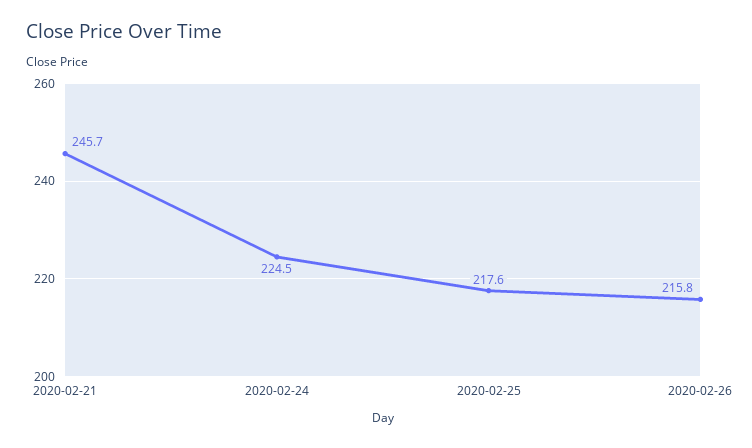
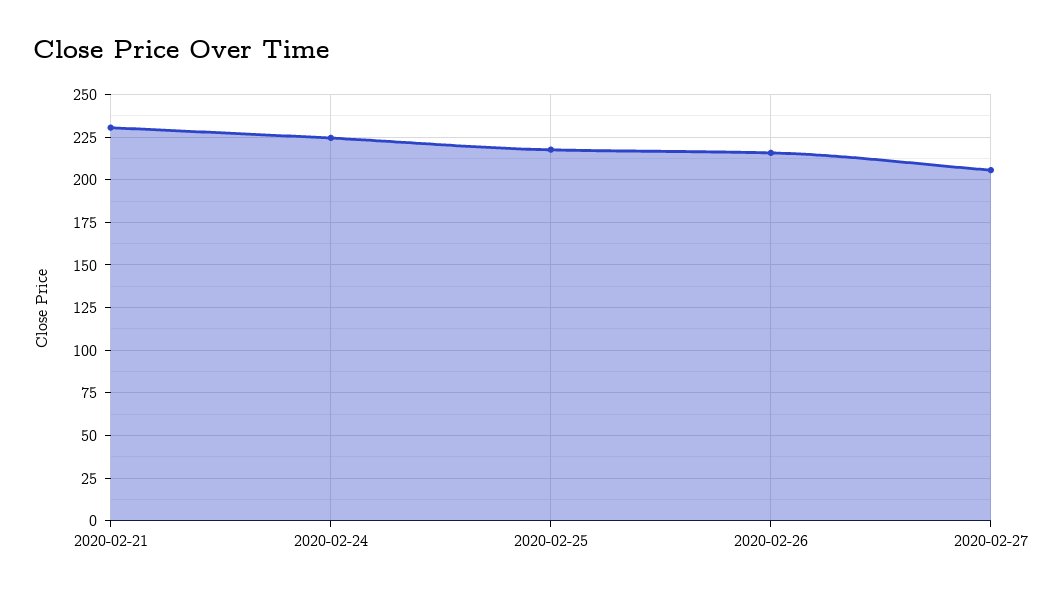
2020-02-21: 245.7 -> 230
2020-02-27: none -> 205

